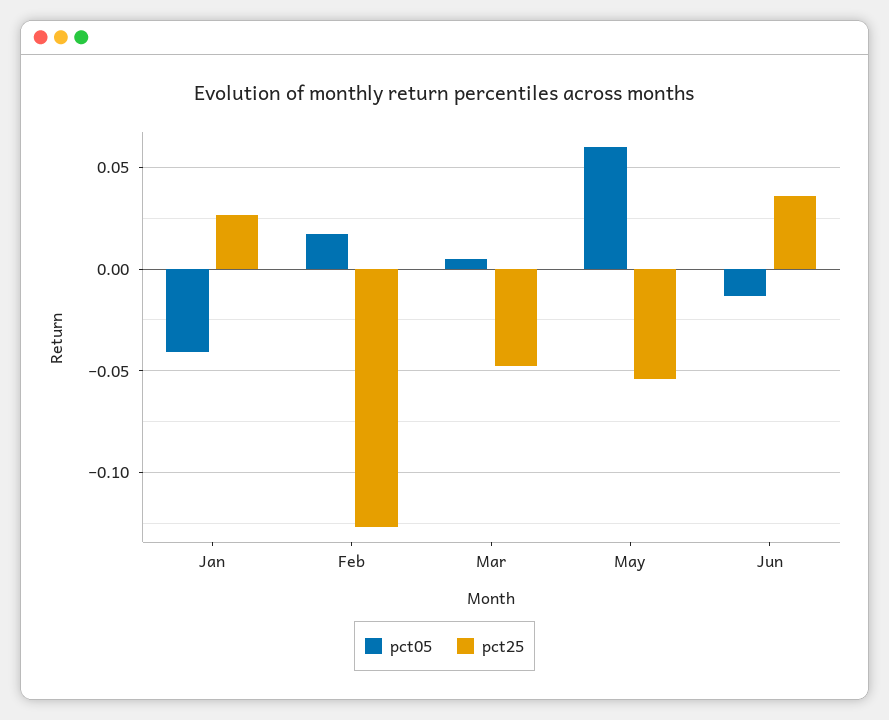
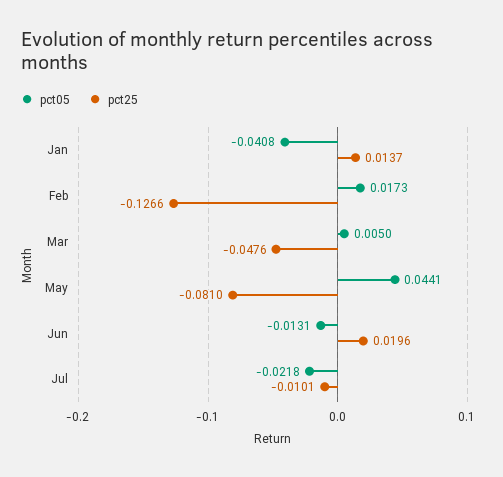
pct25, Jan: 0.025 -> 0.0137
pct05, May: 0.06 -> 0.0441
pct25, May: -0.055 -> -0.081
pct25, Jun: 0.035 -> 0.0196
pct05, Jul: none -> -0.0218
pct25, Jul: none -> -0.0101

